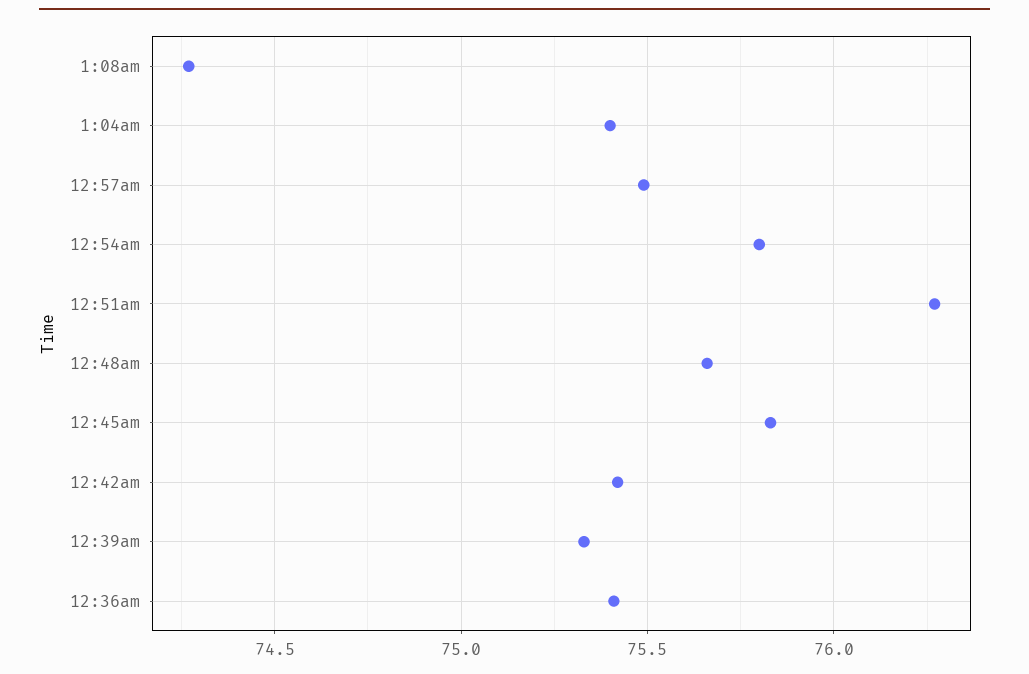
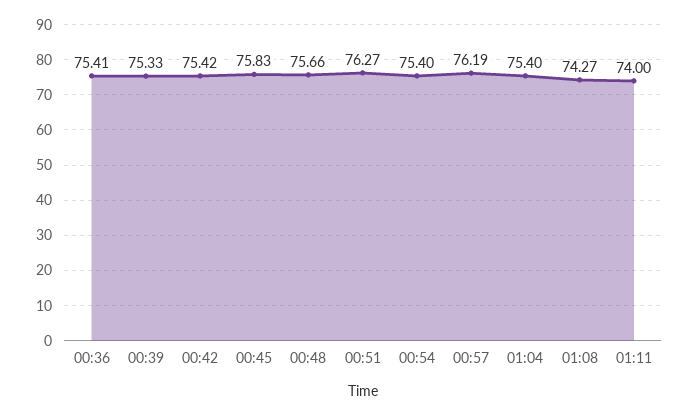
12:57am: 75.5 -> 76.19
12:54am: 75.8 -> 75.4
01:11: none -> 74

